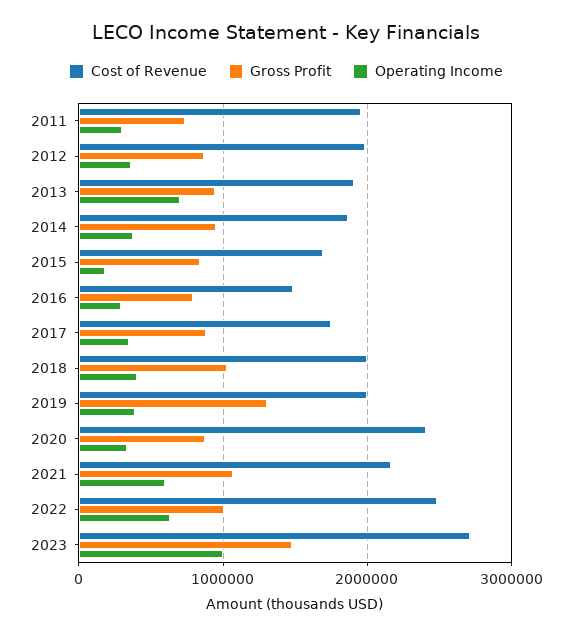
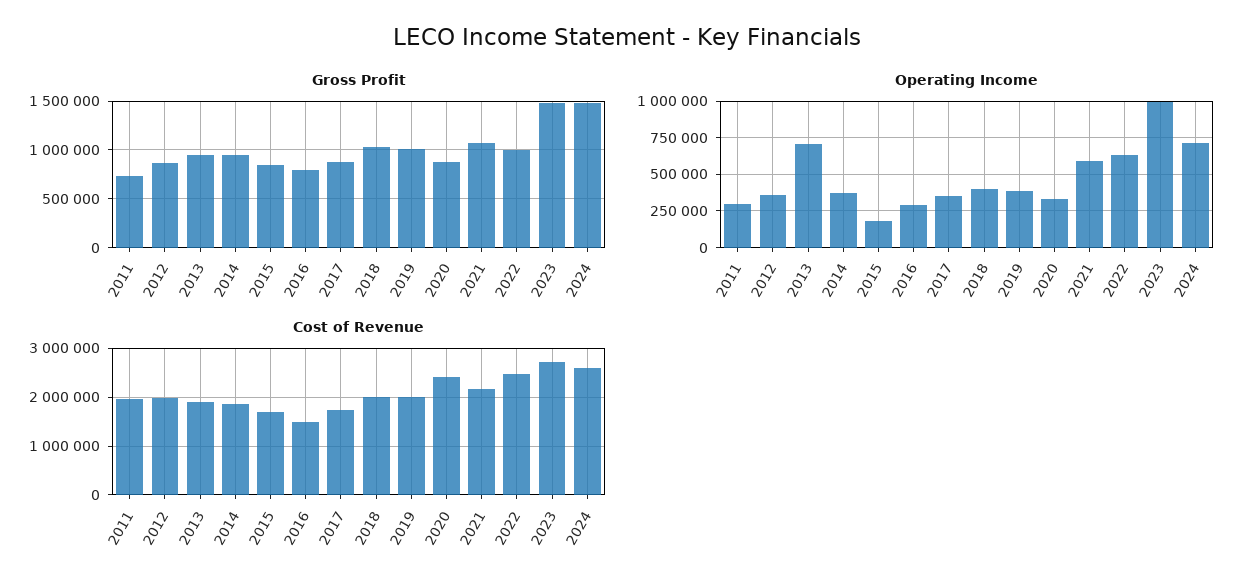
Gross Profit, 2019: 1300000 -> 1000000
Gross Profit, 2024: none -> 1500000
Operating Income, 2024: none -> 700000
Cost of Revenue, 2024: none -> 2600000

